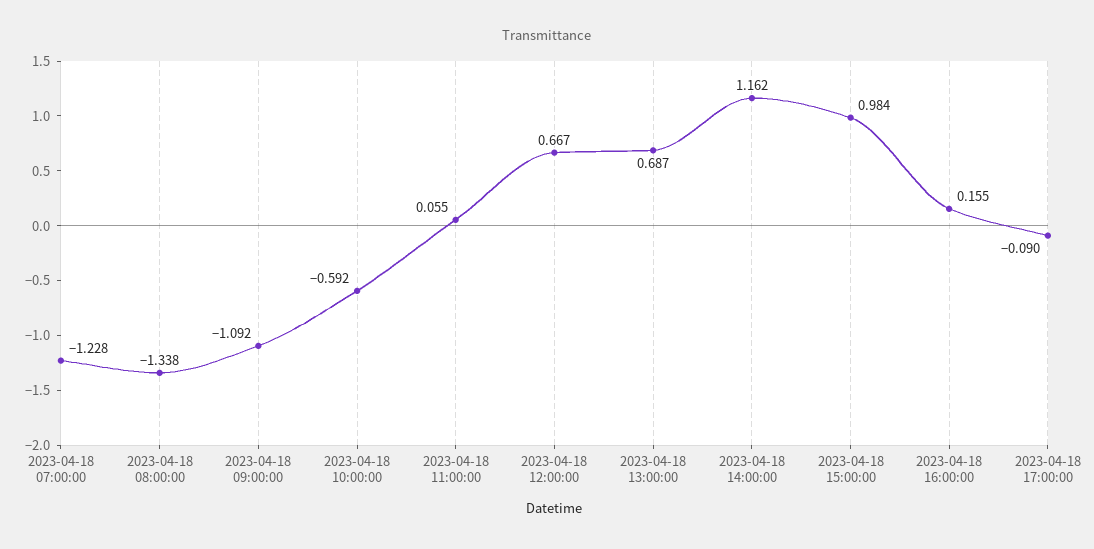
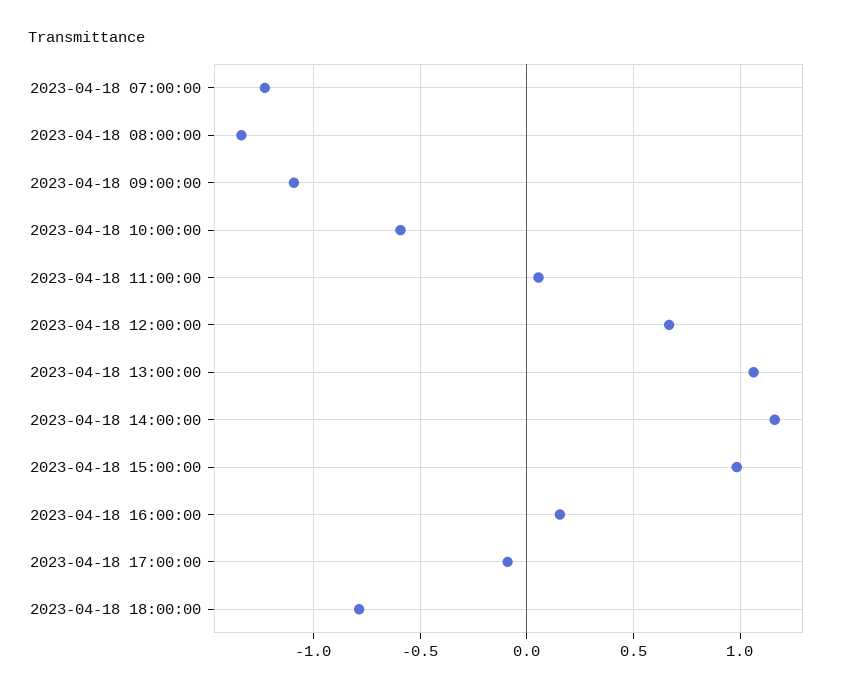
2023-04-18 13:00:00: 0.687 -> 1.05
2023-04-18 18:00:00: none -> -0.8

